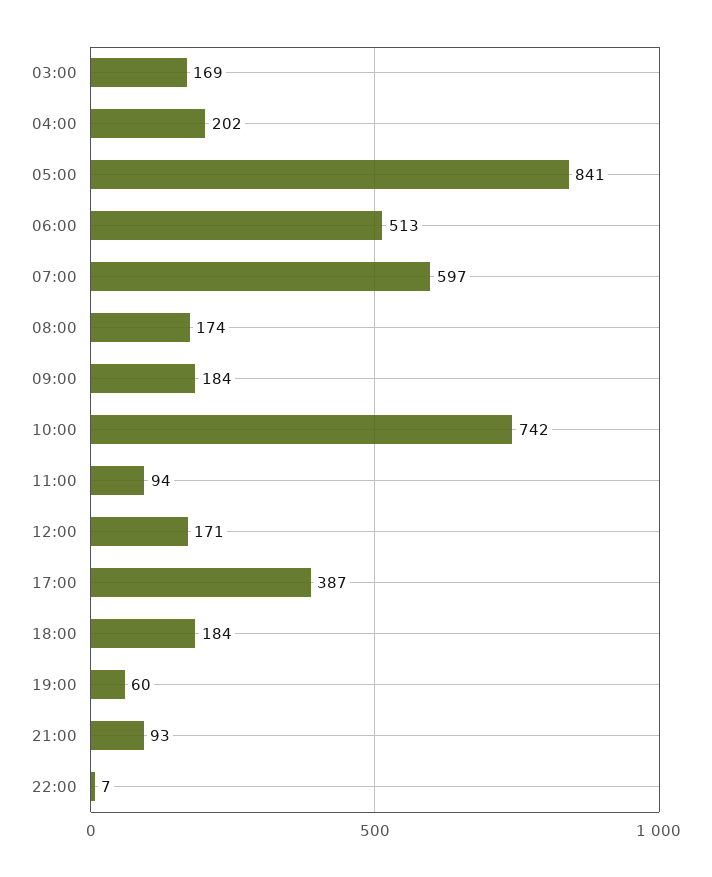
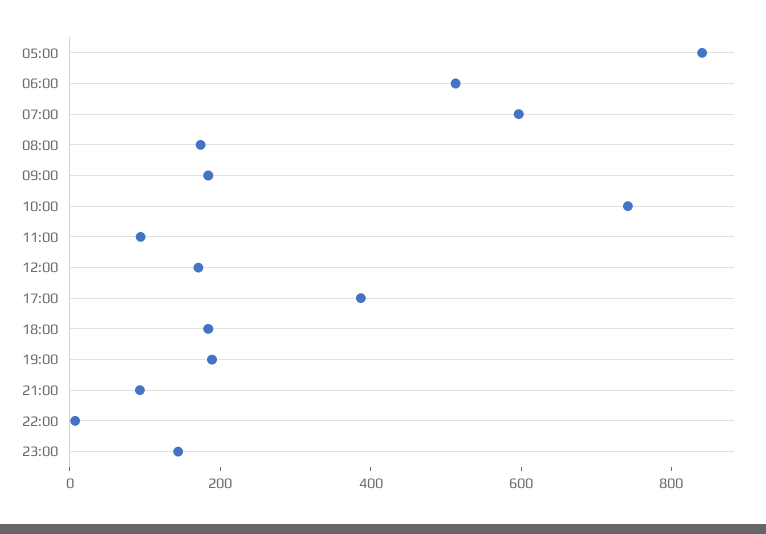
03:00: 169 -> none
04:00: 202 -> none
19:00: 60 -> 200
23:00: none -> 150

